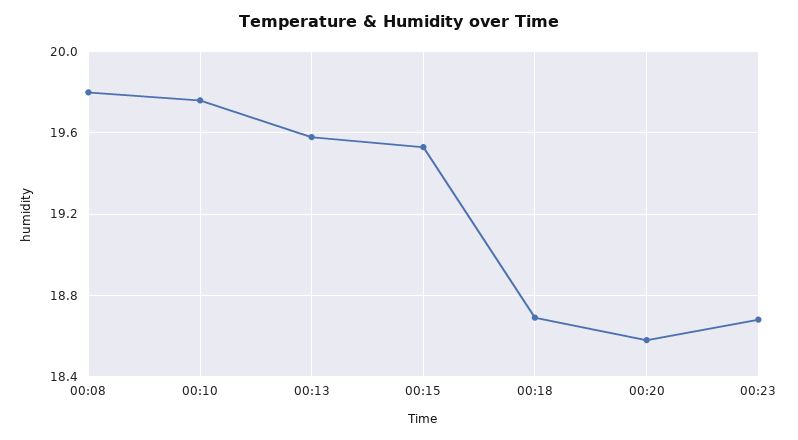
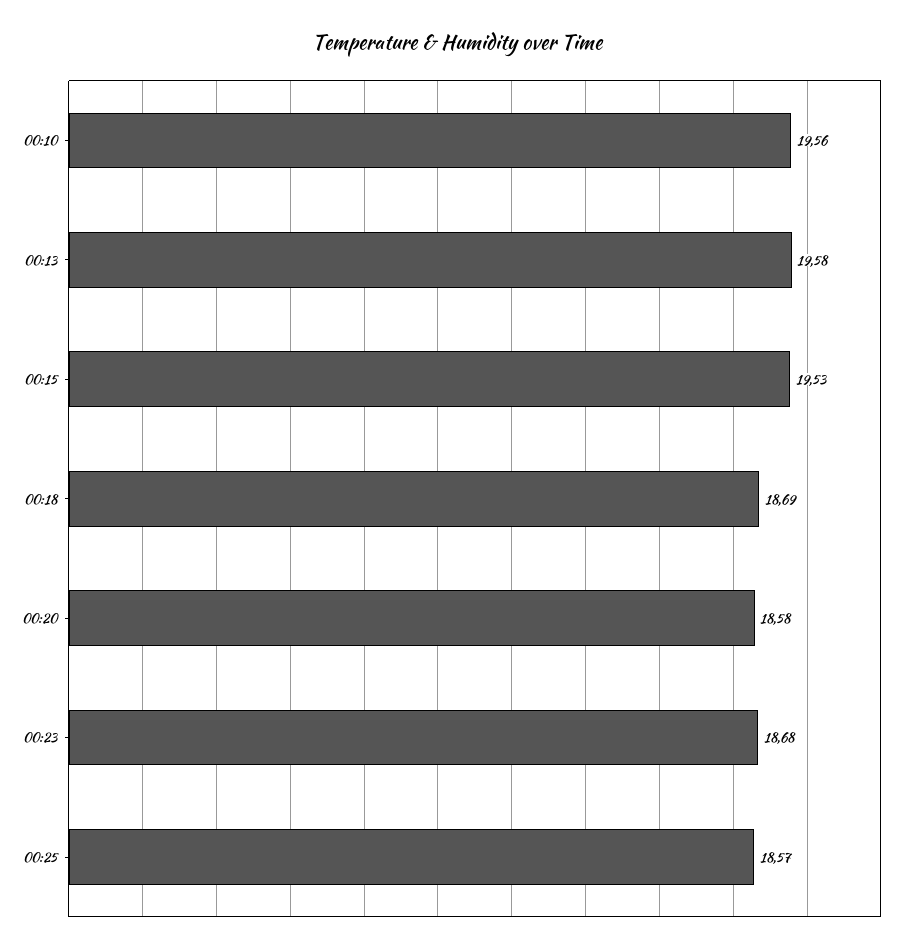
00:08: 19.8 -> none
00:10: 19.75 -> 19.56
00:25: none -> 18.57

